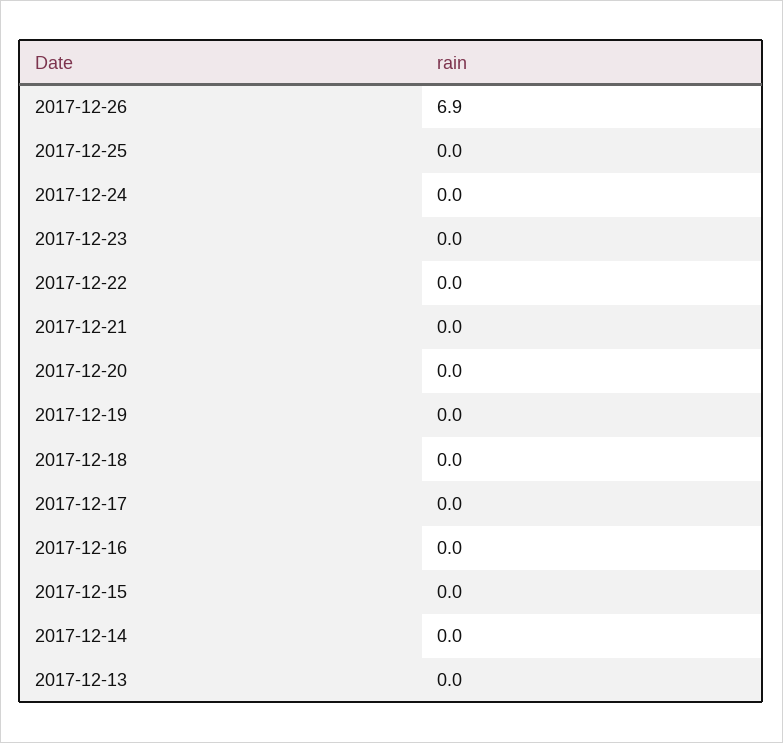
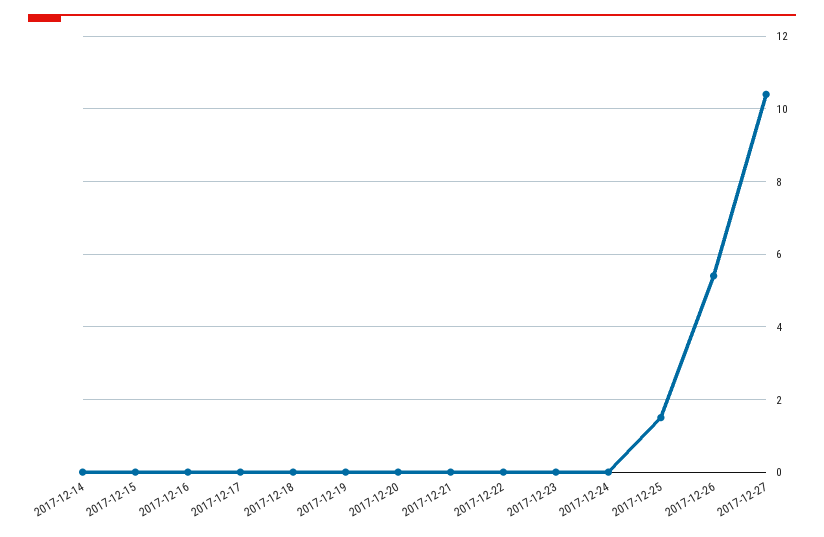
2017-12-26: 6.9 -> 5.5
2017-12-25: 0 -> 1.5
2017-12-13: 0 -> none
2017-12-27: none -> 10.5

